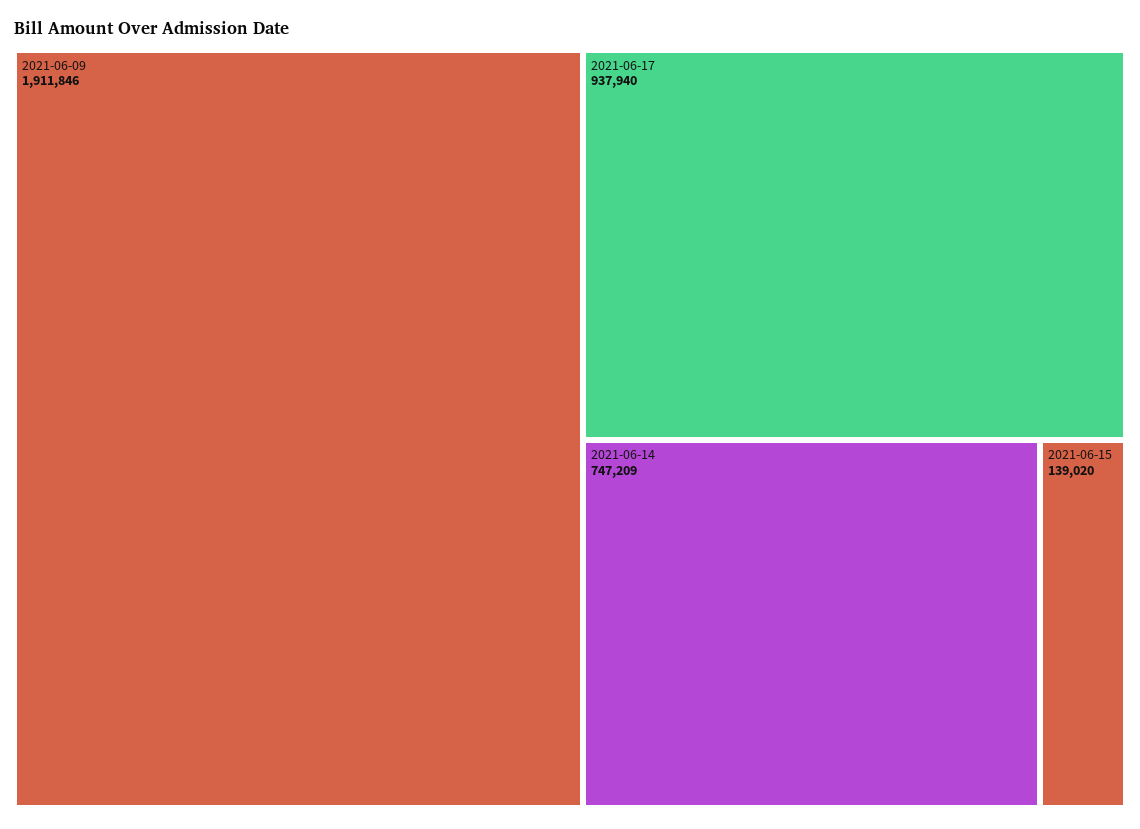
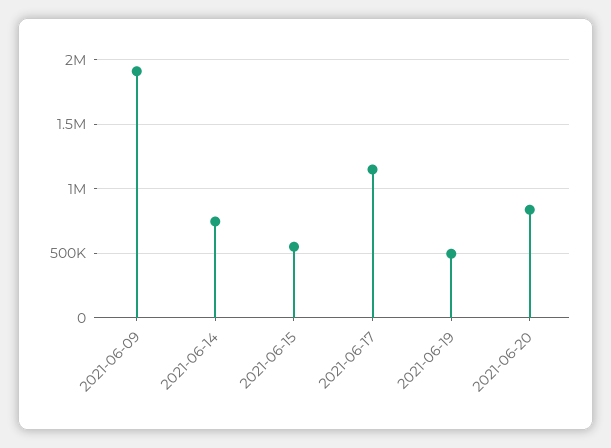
2021-06-17: 937940 -> 1150000
2021-06-15: 139020 -> 550000
2021-06-19: none -> 500000
2021-06-20: none -> 850000

